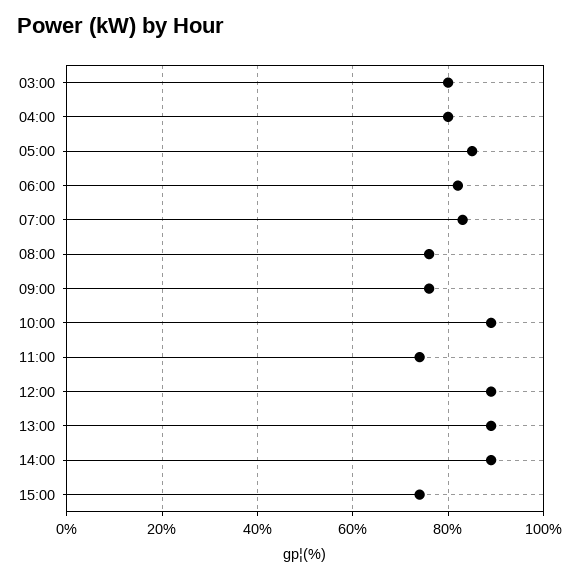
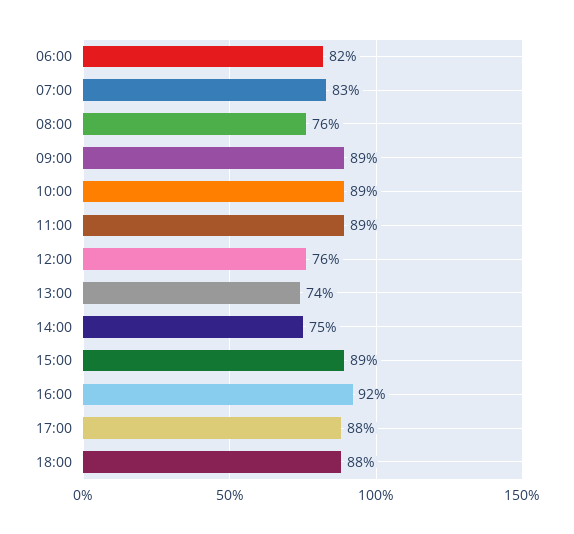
03:00: 80 -> none
04:00: 80 -> none
05:00: 85 -> none
09:00: 75 -> 89
11:00: 75 -> 89
12:00: 90 -> 76
13:00: 90 -> 74
14:00: 90 -> 75
15:00: 75 -> 89
16:00: none -> 92
17:00: none -> 88
18:00: none -> 88

